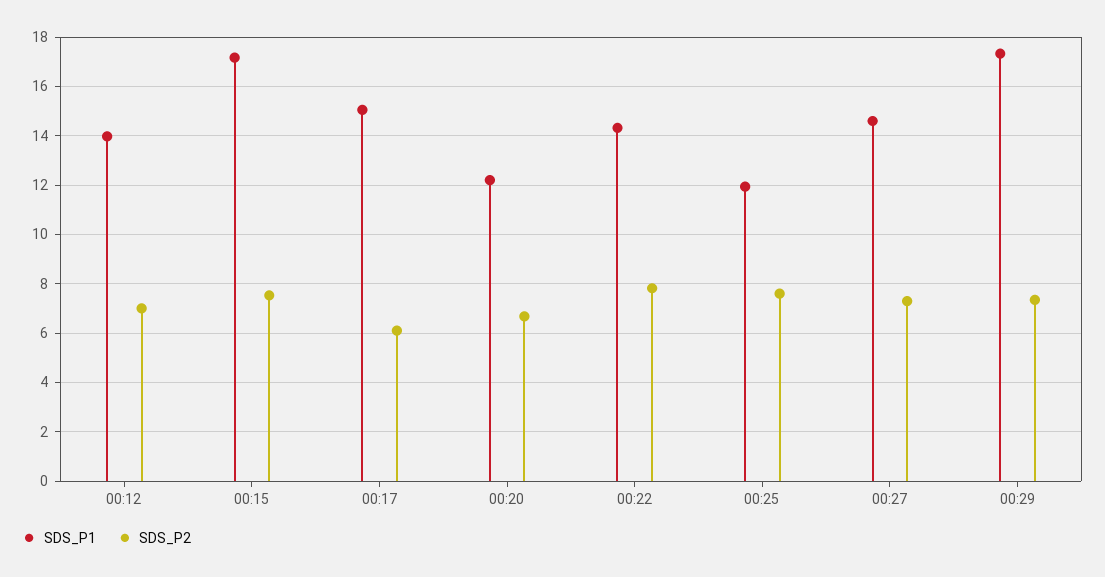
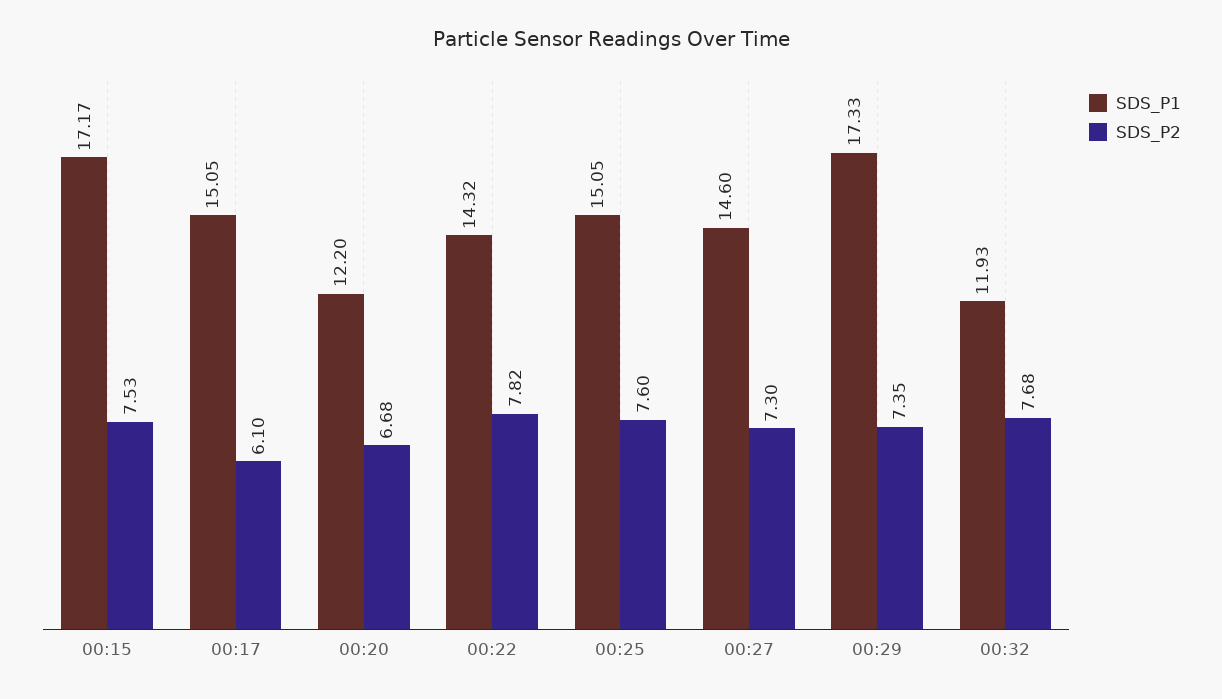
SDS_P1, 00:12: 14 -> none
SDS_P2, 00:12: 7 -> none
SDS_P1, 00:25: 12 -> 15.05
SDS_P1, 00:32: none -> 11.93
SDS_P2, 00:32: none -> 7.68

